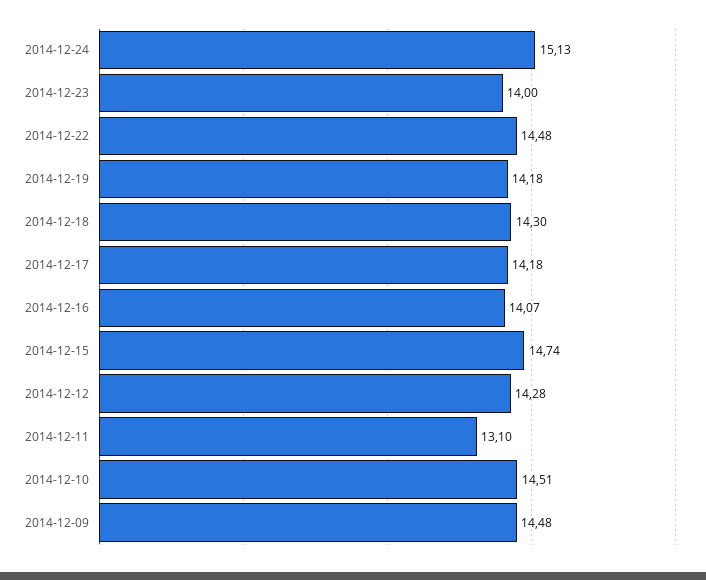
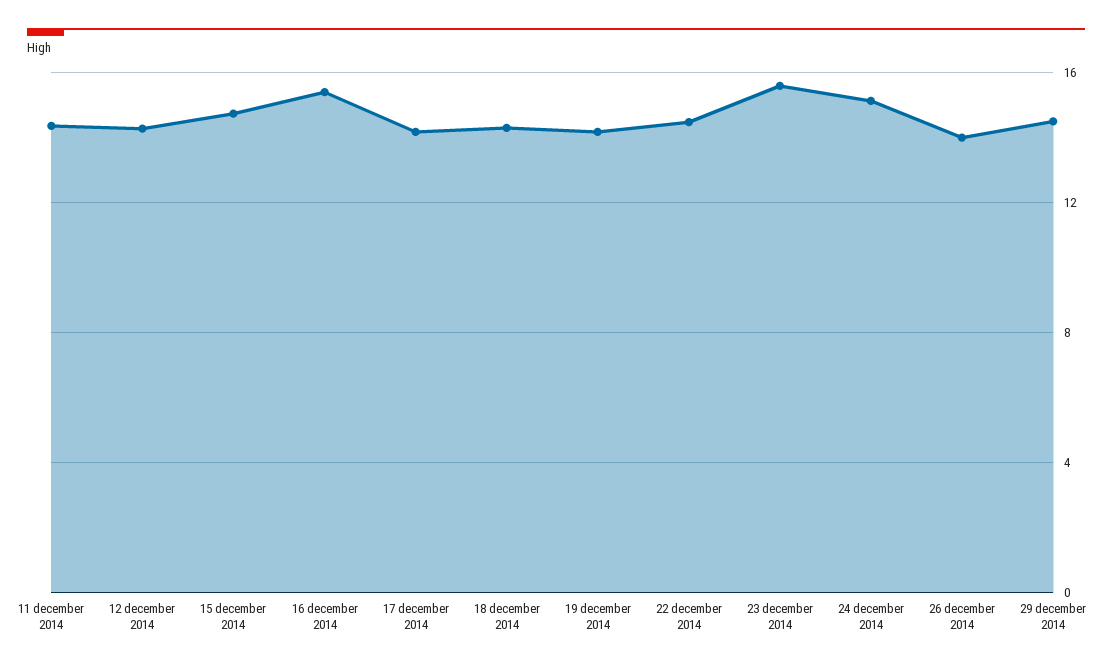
2014-12-23: 14 -> 15.5
2014-12-16: 14.07 -> 15.5
2014-12-11: 13.1 -> 14.5
2014-12-10: 14.51 -> none
2014-12-09: 14.48 -> none
26 december 2014: none -> 14
29 december 2014: none -> 14.5

